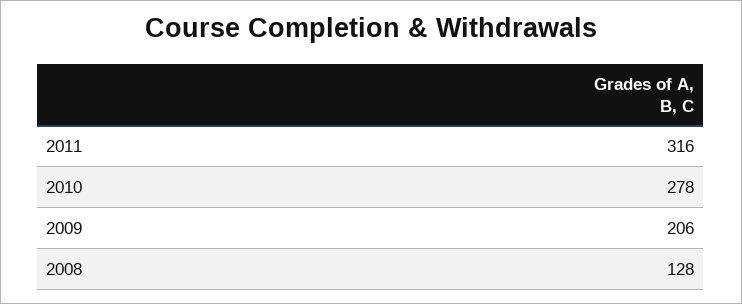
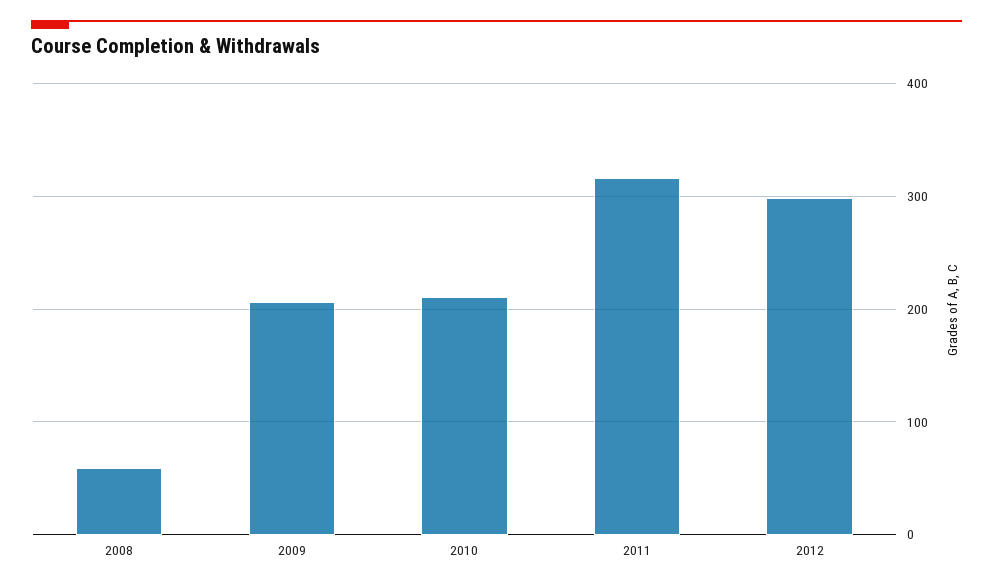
2010: 278 -> 210
2008: 128 -> 60
2012: none -> 300

